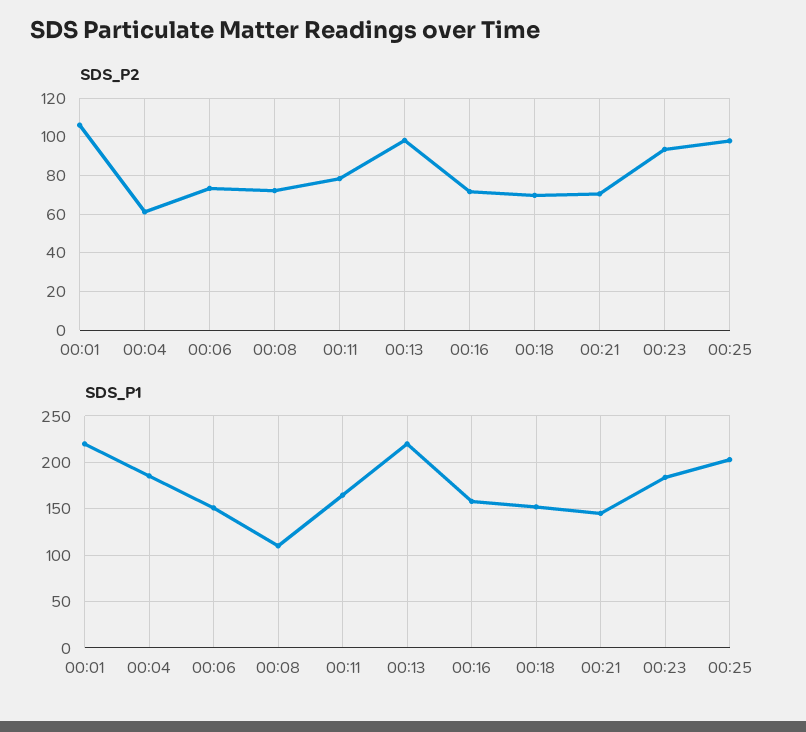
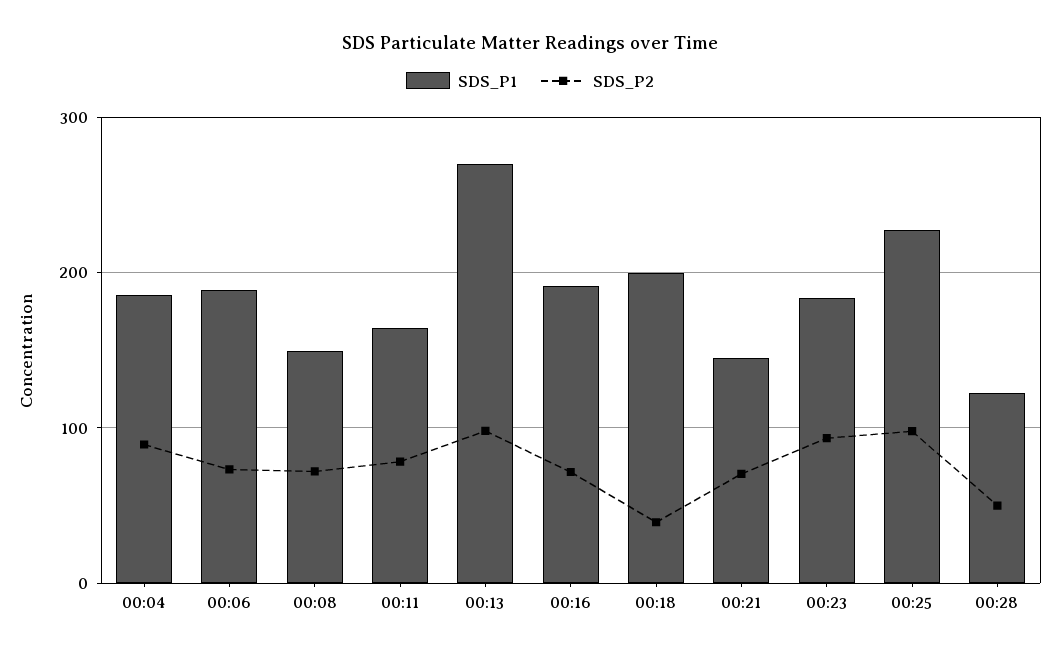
SDS_P2, 00:01: 105 -> none
SDS_P2, 00:04: 60 -> 90
SDS_P2, 00:18: 70 -> 40
SDS_P1, 00:01: 220 -> none
SDS_P1, 00:06: 150 -> 190
SDS_P1, 00:08: 110 -> 150
SDS_P1, 00:13: 220 -> 270
SDS_P1, 00:16: 160 -> 190
SDS_P1, 00:18: 150 -> 200
SDS_P1, 00:25: 200 -> 230
SDS_P1, 00:28: none -> 120
SDS_P2, 00:28: none -> 50

